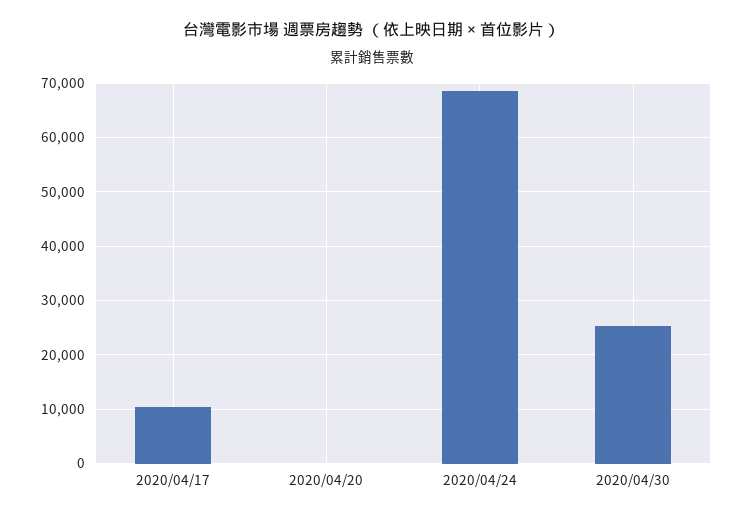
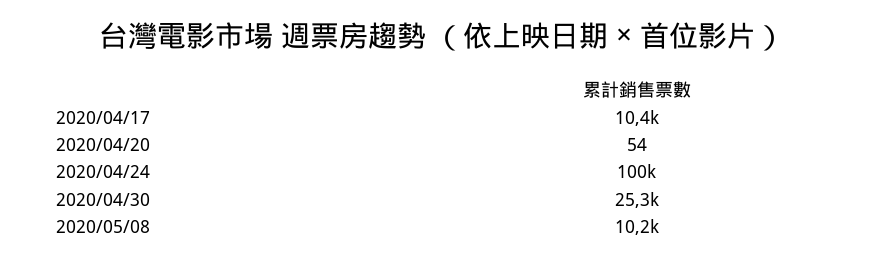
2020/04/24: 68000 -> 100000
2020/05/08: none -> 10200

